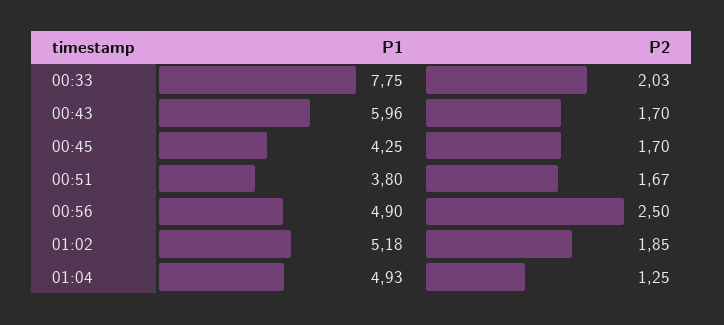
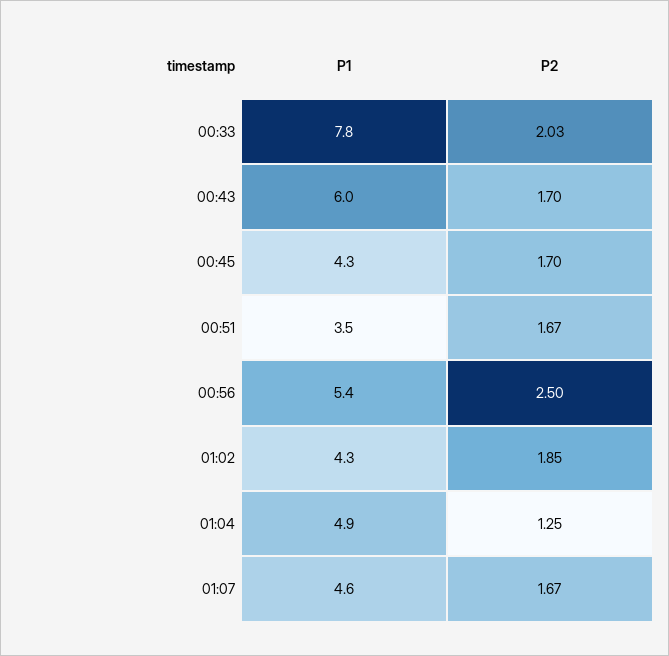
P1, 00:51: 3.8 -> 3.5
P1, 00:56: 4.9 -> 5.4
P1, 01:02: 5.18 -> 4.3
P1, 01:07: none -> 4.6
P2, 01:07: none -> 1.67

